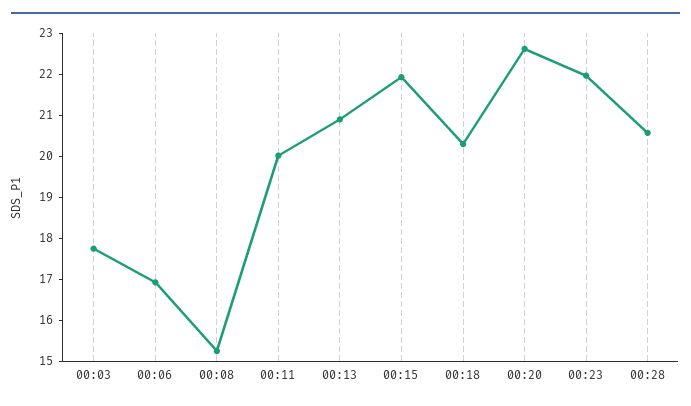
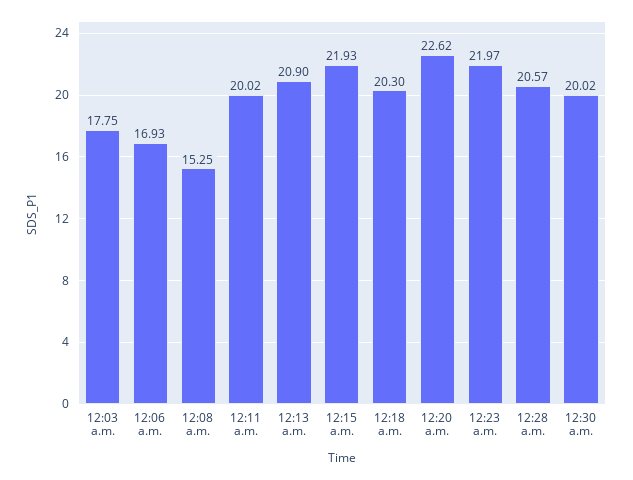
12:30 a.m.: none -> 20.02

